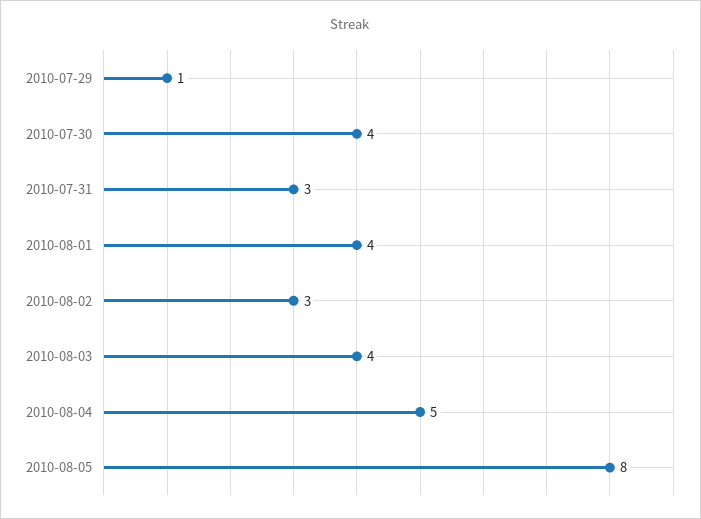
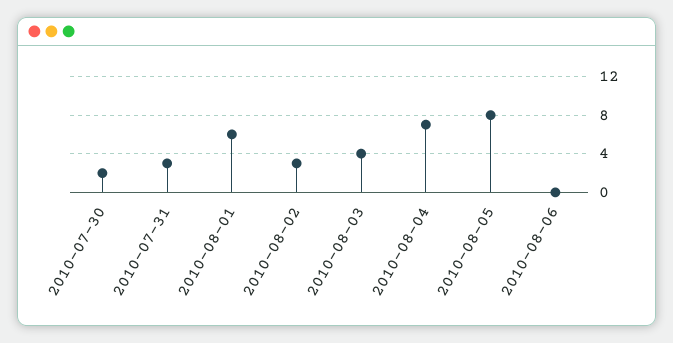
2010-07-29: 1 -> none
2010-07-30: 4 -> 2
2010-08-01: 4 -> 6
2010-08-04: 5 -> 7
2010-08-06: none -> 0

